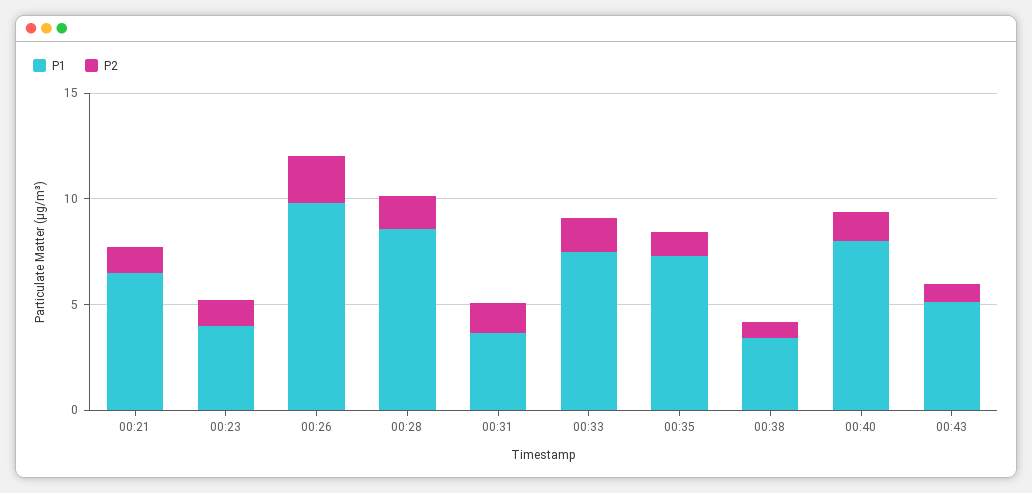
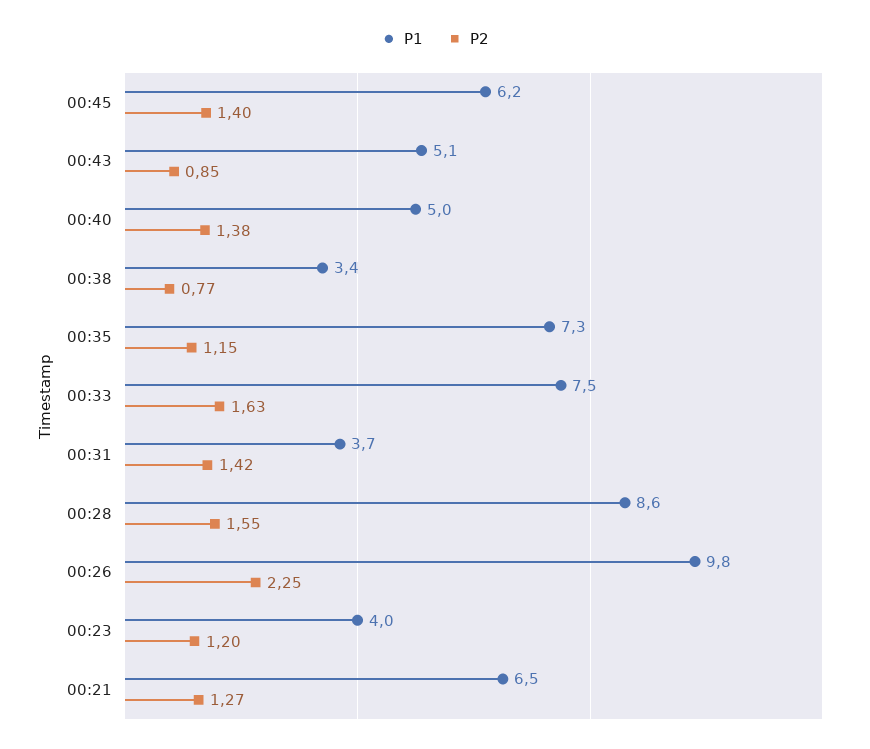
P1, 00:40: 8 -> 5
P1, 00:45: none -> 6.2
P2, 00:45: none -> 1.4

